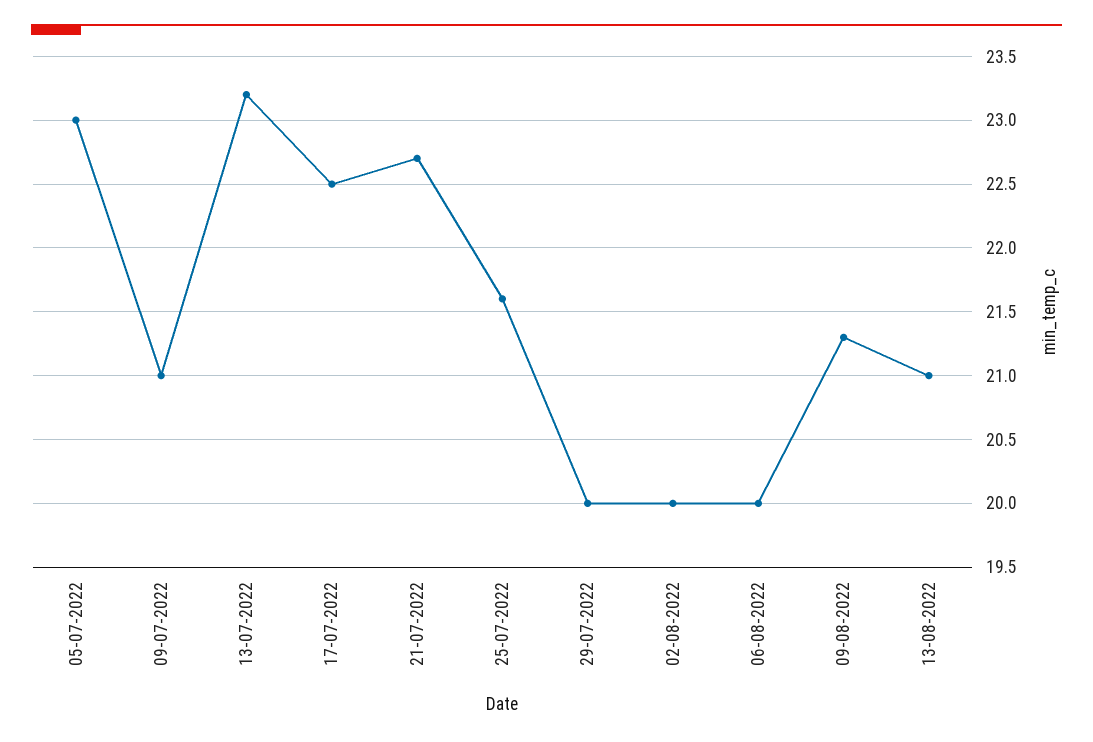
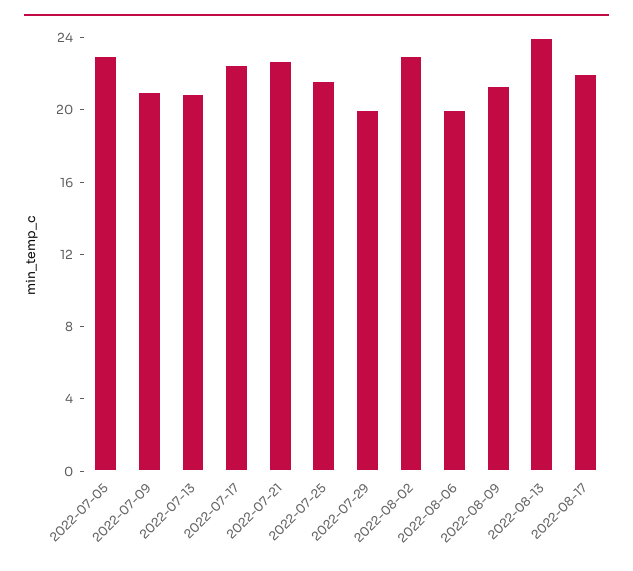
13-07-2022: 23.2 -> 21
02-08-2022: 20 -> 23
13-08-2022: 21 -> 24
2022-08-17: none -> 22

